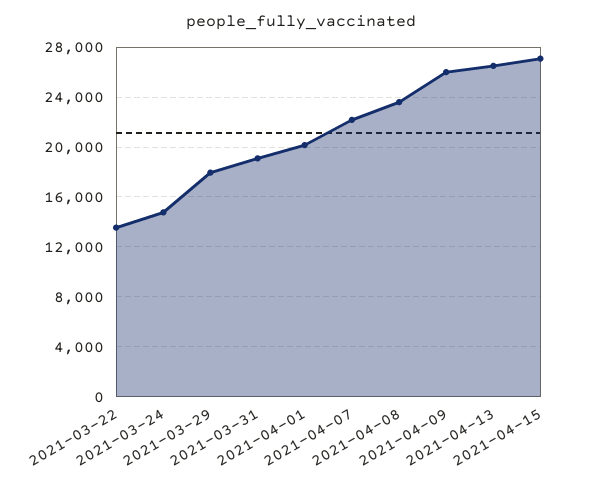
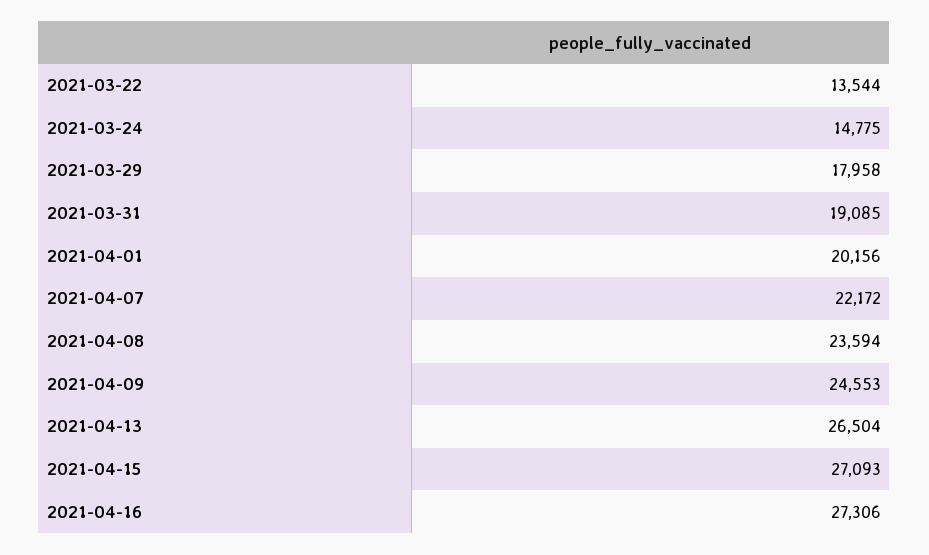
2021-04-09: 26000 -> 24553
2021-04-16: none -> 27306

